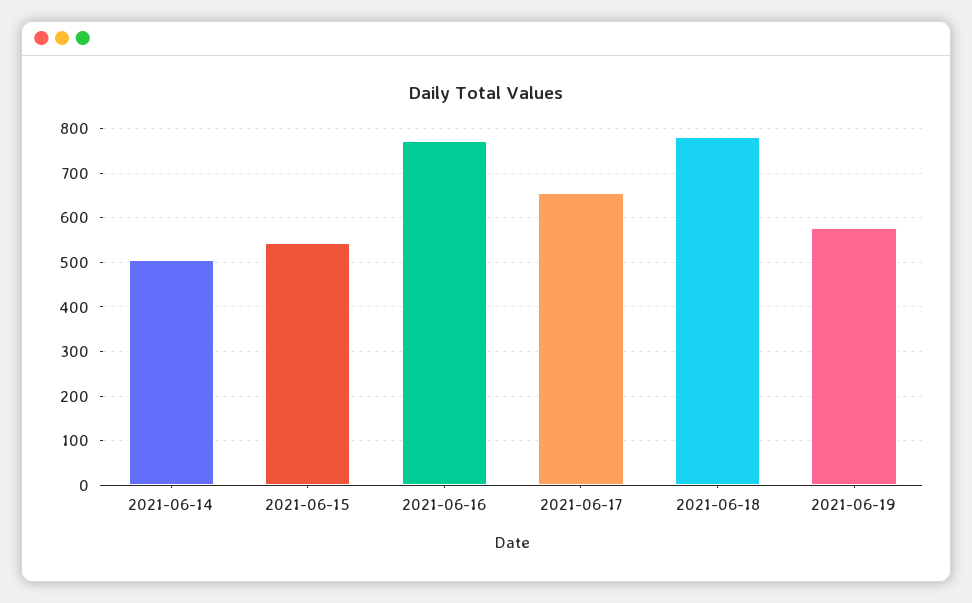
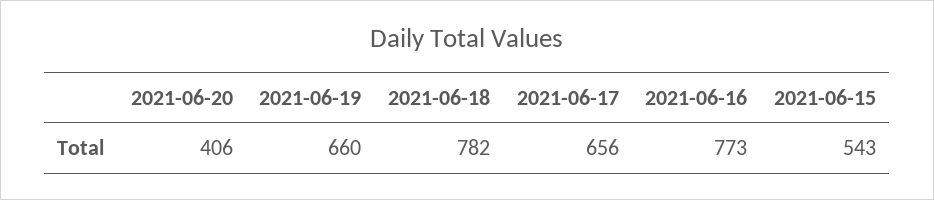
2021-06-14: 500 -> none
2021-06-19: 580 -> 660
2021-06-20: none -> 406

